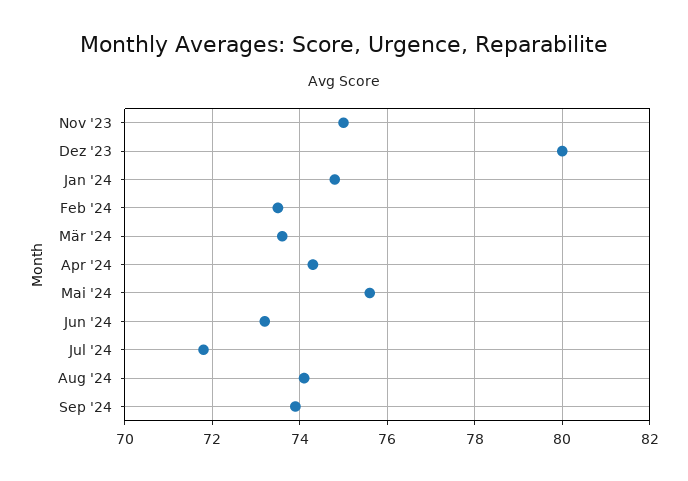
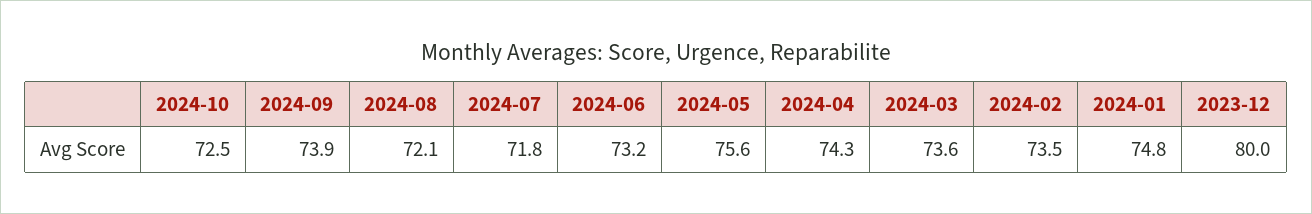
Nov '23: 75 -> none
Aug '24: 74 -> 72.1
2024-10: none -> 72.5

